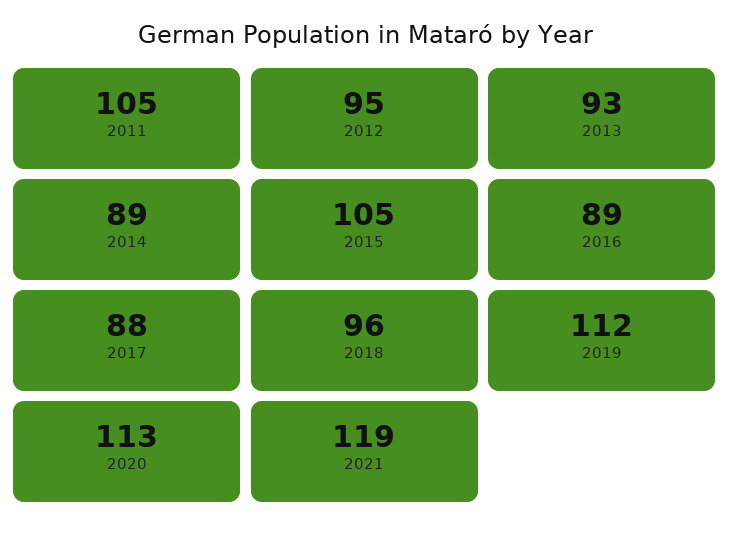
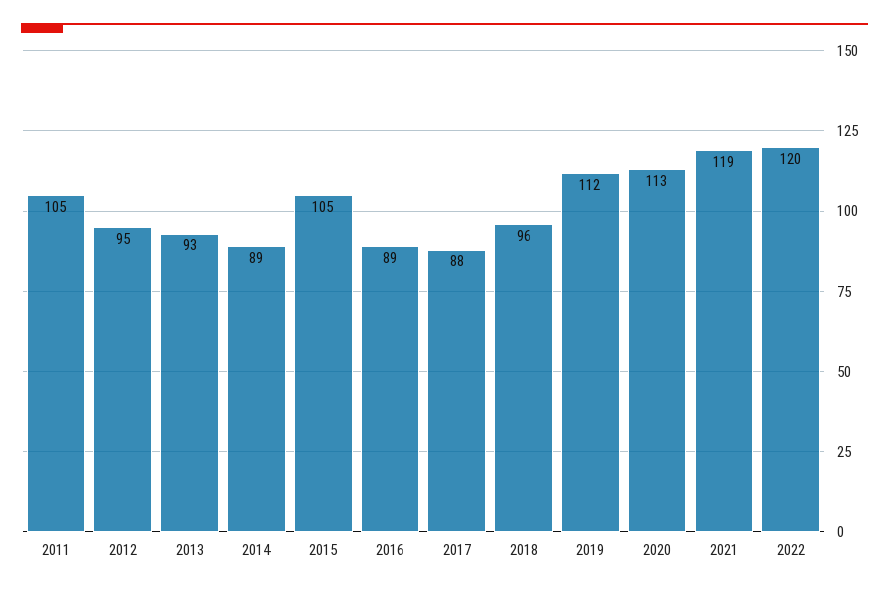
2022: none -> 120

